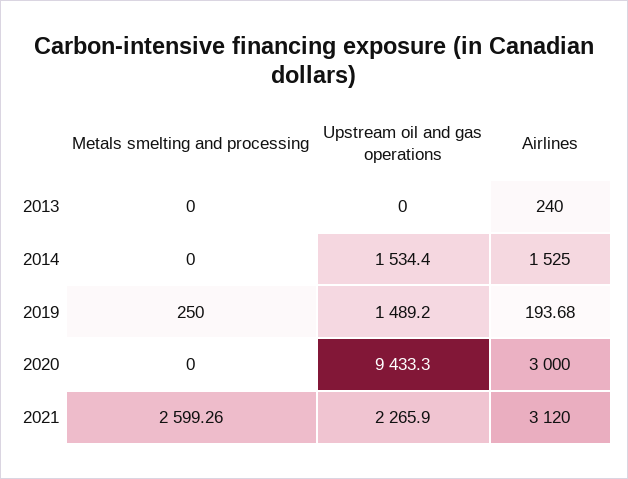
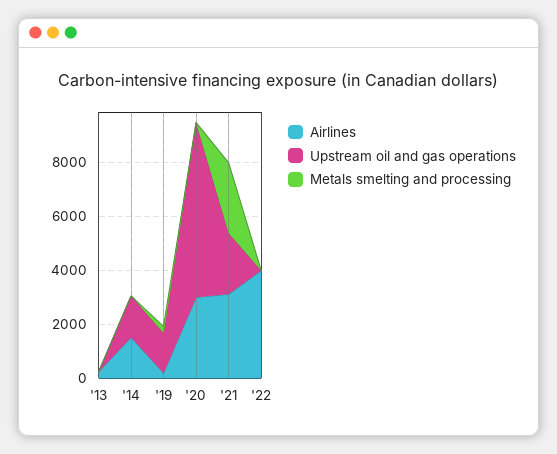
Upstream oil and gas operations, 2020: 9433.3 -> 6500
Airlines, '22: none -> 4000
Upstream oil and gas operations, '22: none -> 0
Metals smelting and processing, '22: none -> 0

